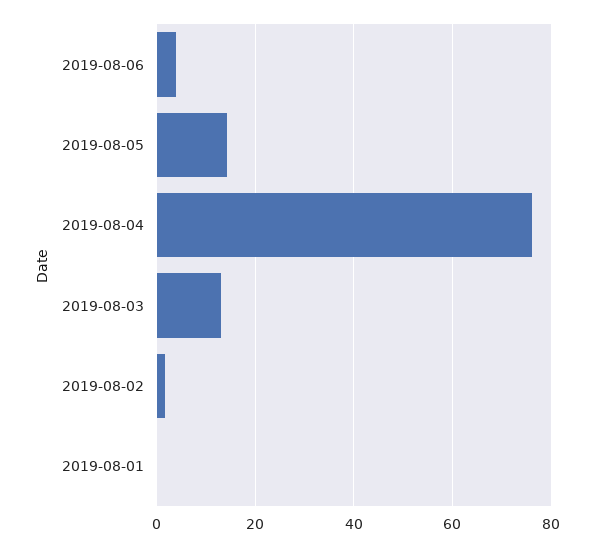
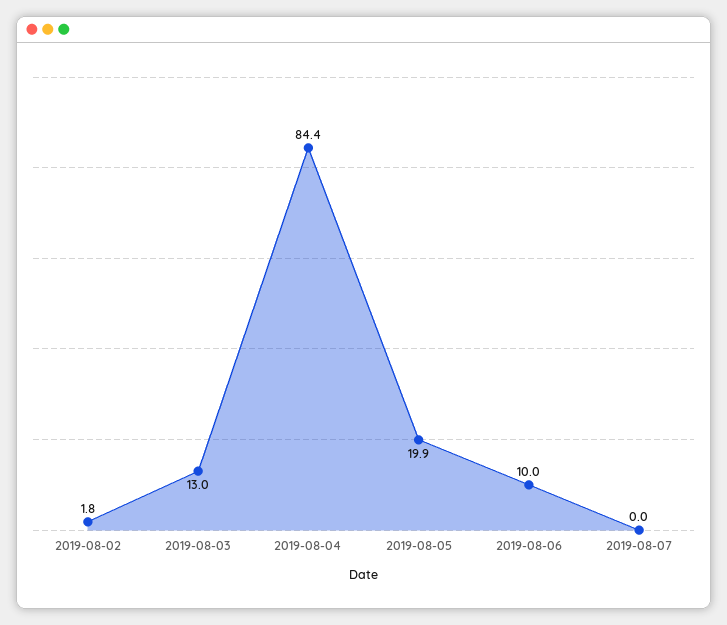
2019-08-06: 4 -> 10
2019-08-05: 14 -> 19.9
2019-08-04: 76 -> 84.4
2019-08-01: 0 -> none
2019-08-07: none -> 0

